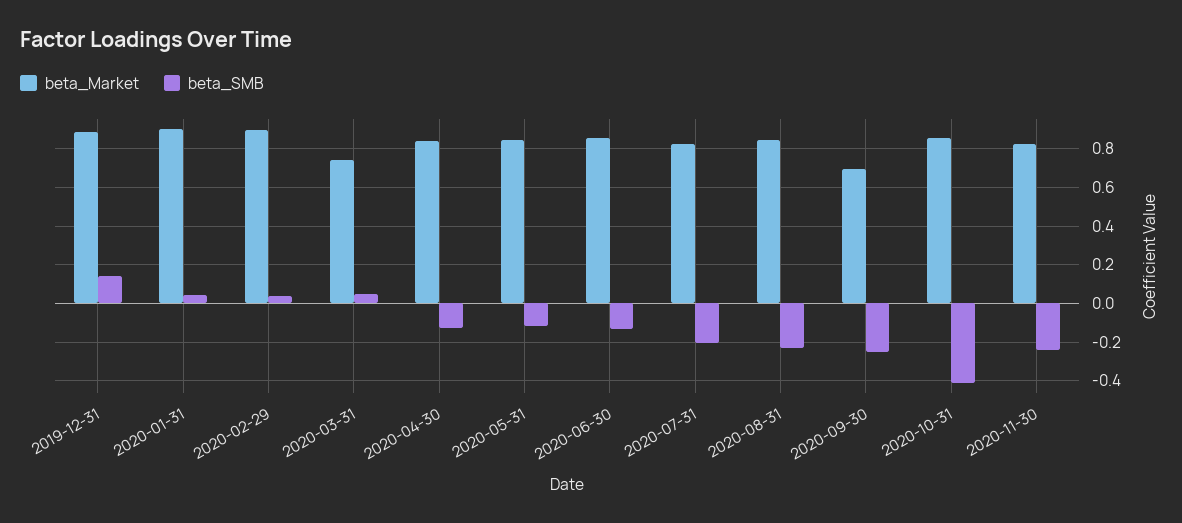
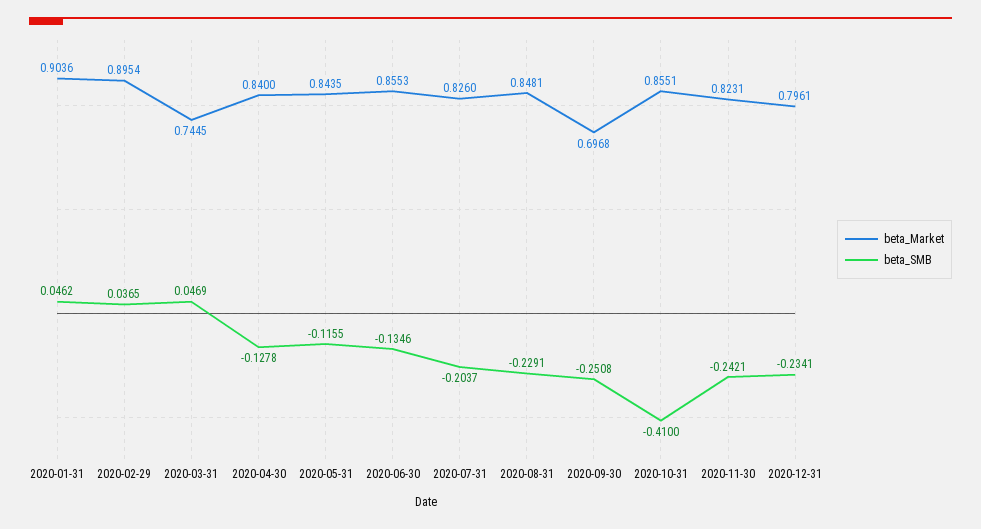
beta_Market, 2019-12-31: 0.9 -> none
beta_SMB, 2019-12-31: 0.15 -> none
beta_Market, 2020-12-31: none -> 0.7961
beta_SMB, 2020-12-31: none -> -0.2341

